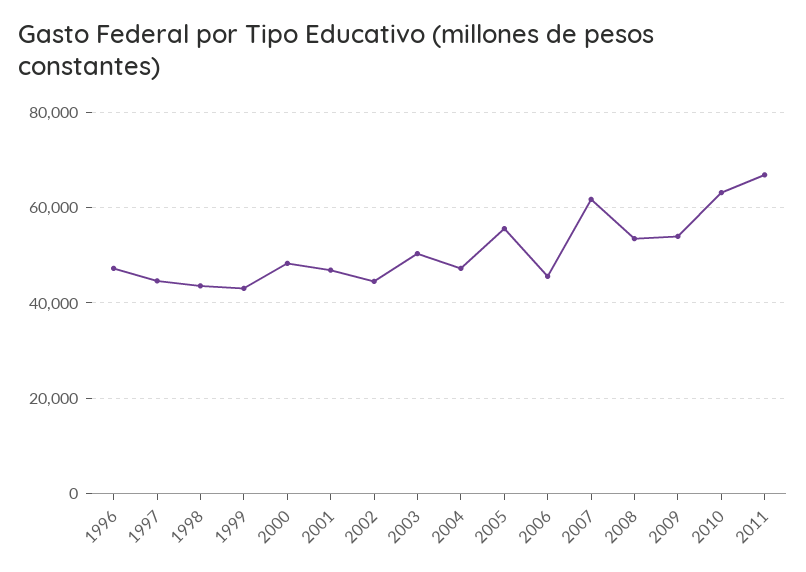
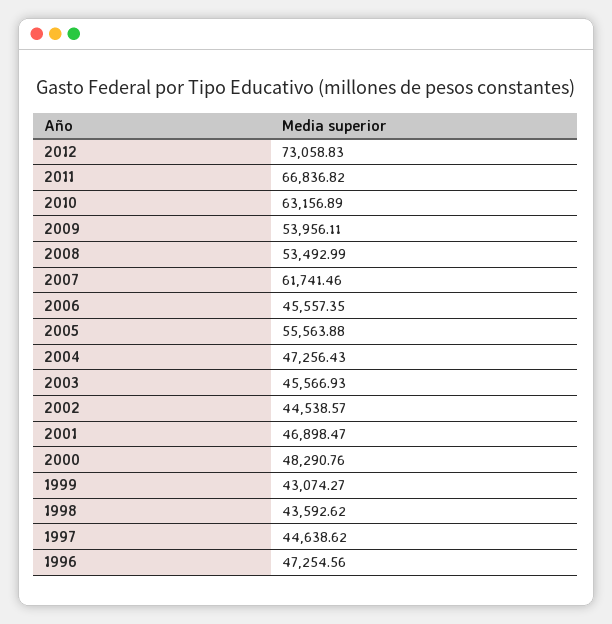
2003: 50000 -> 45566.93
2012: none -> 73058.83

